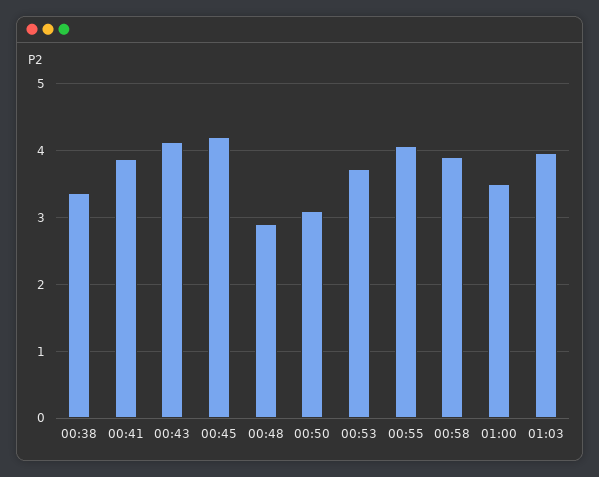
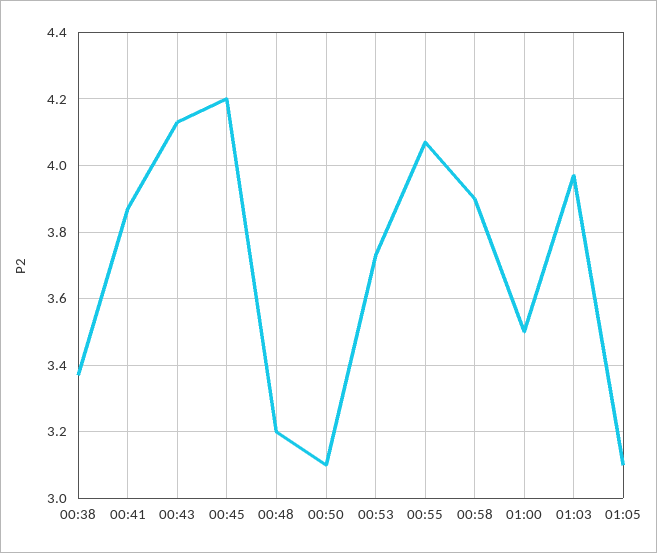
00:48: 2.9 -> 3.2
01:05: none -> 3.1

